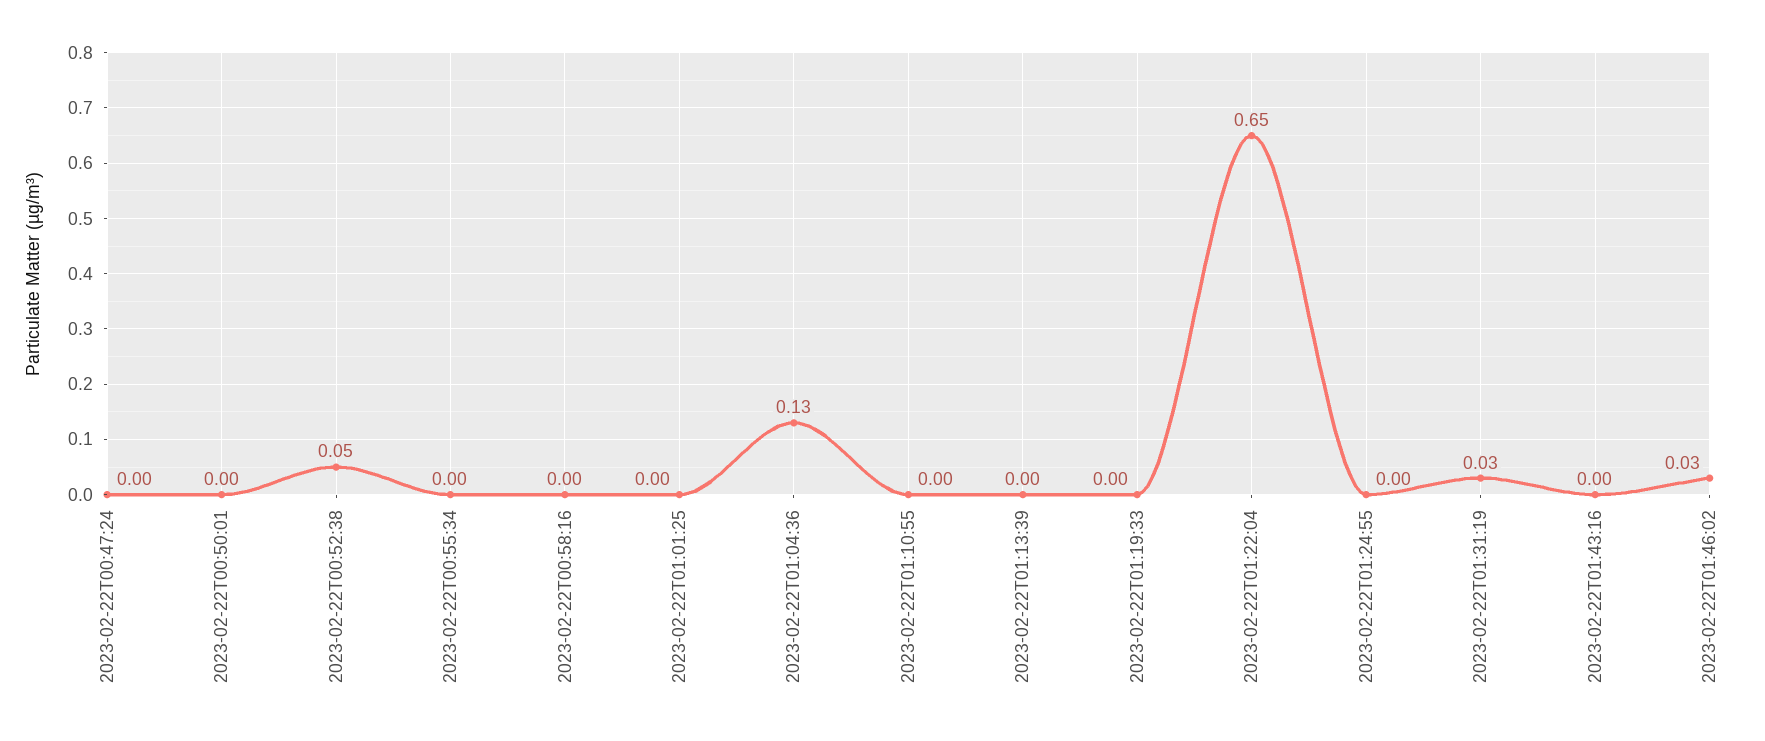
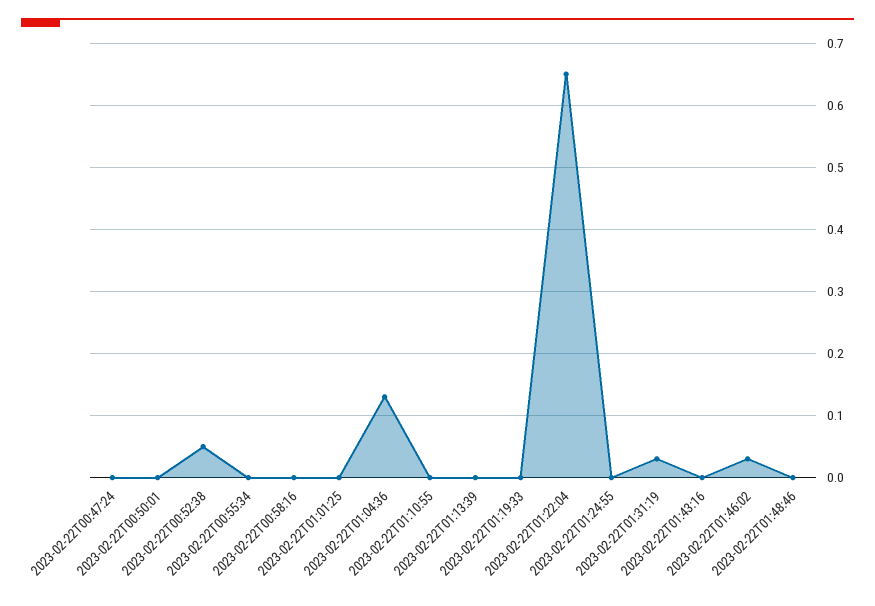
2023-02-22T01:48:46: none -> 0

